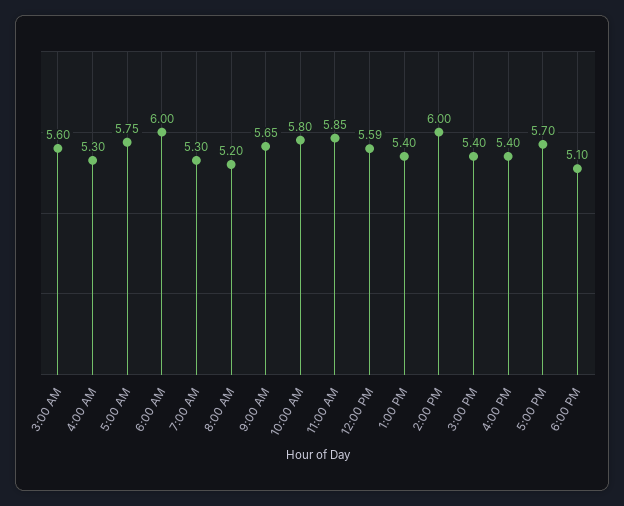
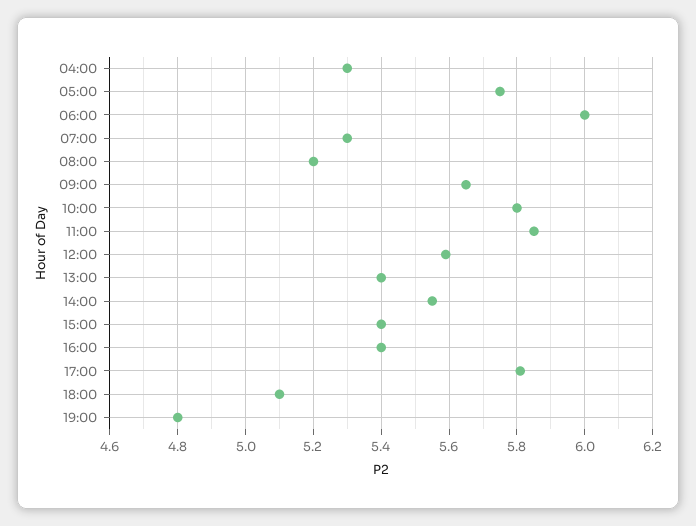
3:00 AM: 5.6 -> none
2:00 PM: 6 -> 5.55
5:00 PM: 5.7 -> 5.8
19:00: none -> 4.8

